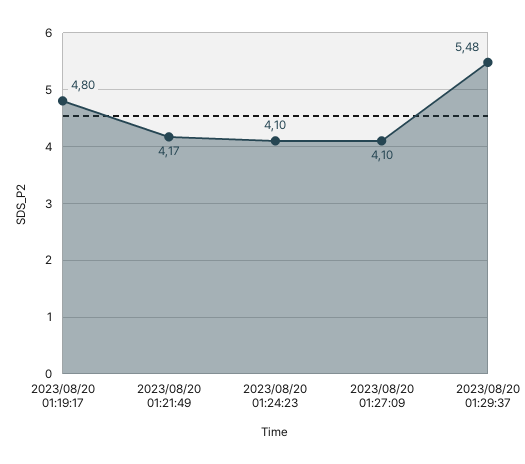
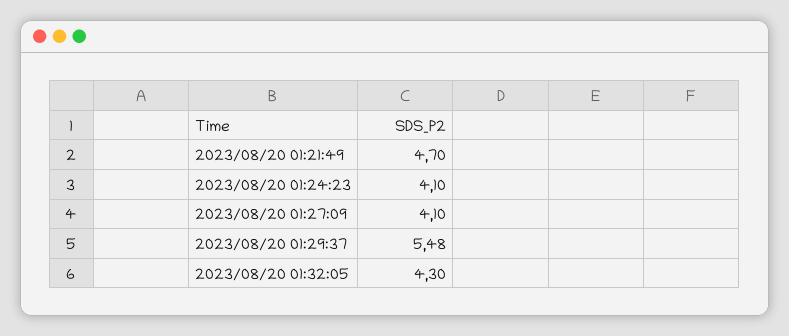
2023/08/20 01:19:17: 4.8 -> none
2023/08/20 01:21:49: 4.17 -> 4.7
2023/08/20 01:32:05: none -> 4.3

